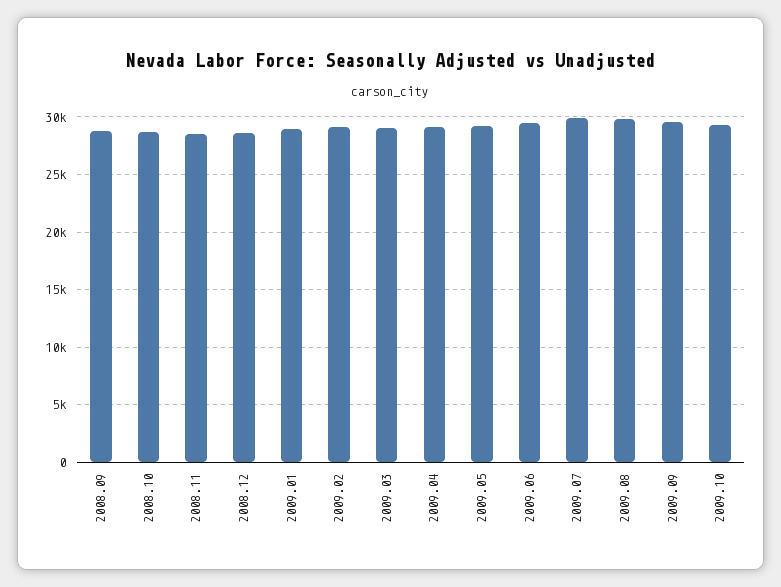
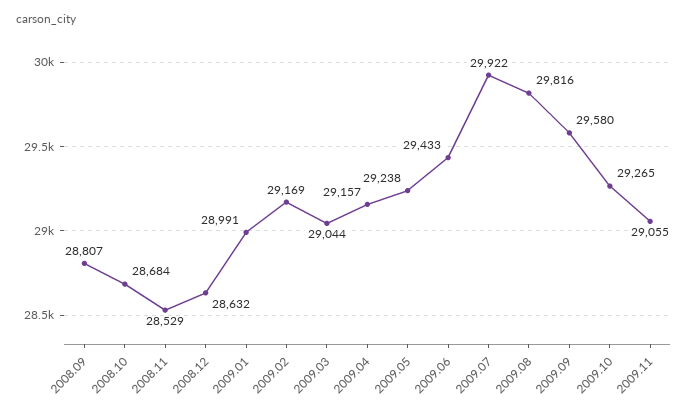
2009.11: none -> 29055

